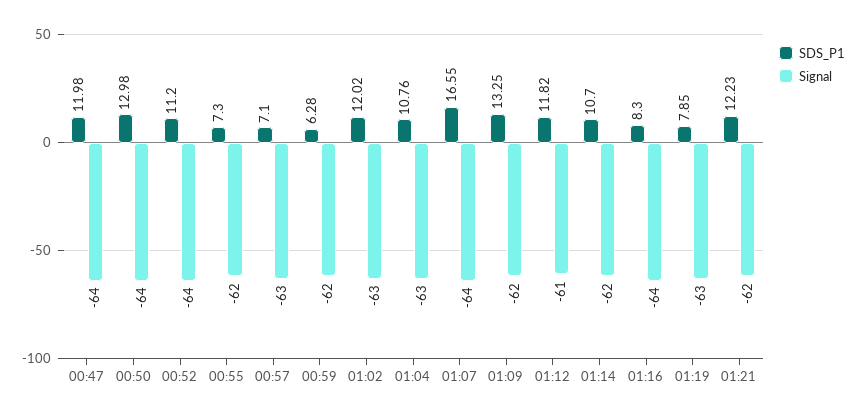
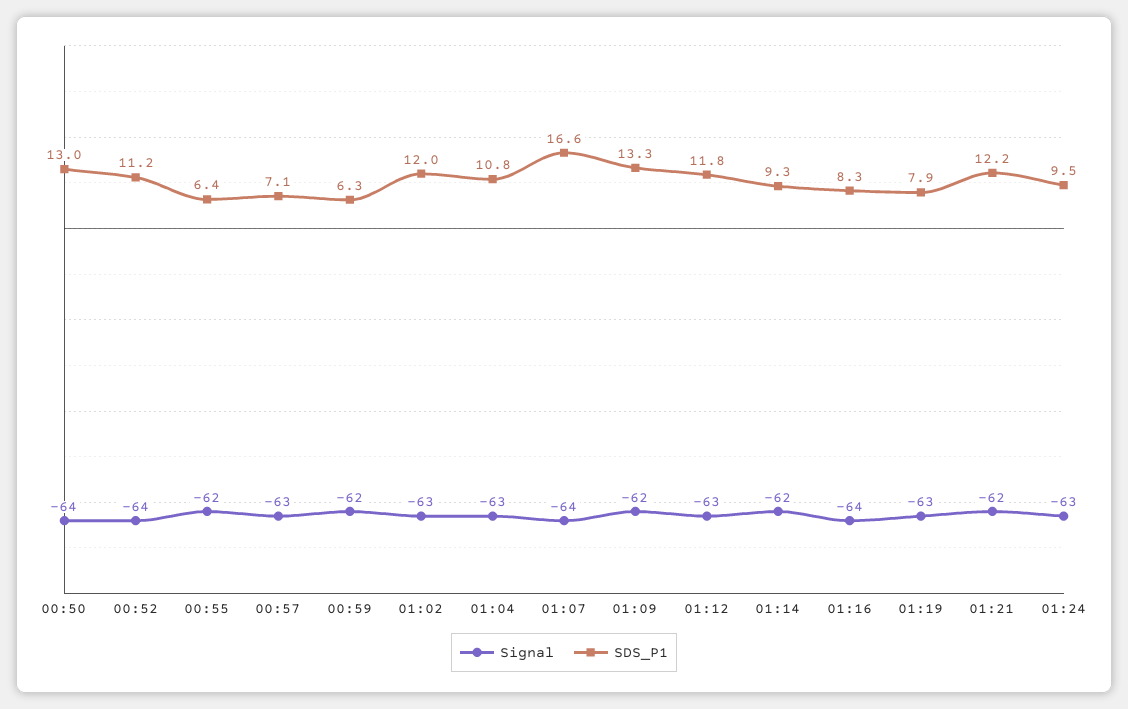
SDS_P1, 00:47: 11.98 -> none
Signal, 00:47: -64 -> none
SDS_P1, 00:55: 7.3 -> 6.4
Signal, 01:12: -61 -> -63
SDS_P1, 01:14: 10.7 -> 9.3
Signal, 01:24: none -> -63
SDS_P1, 01:24: none -> 9.5

